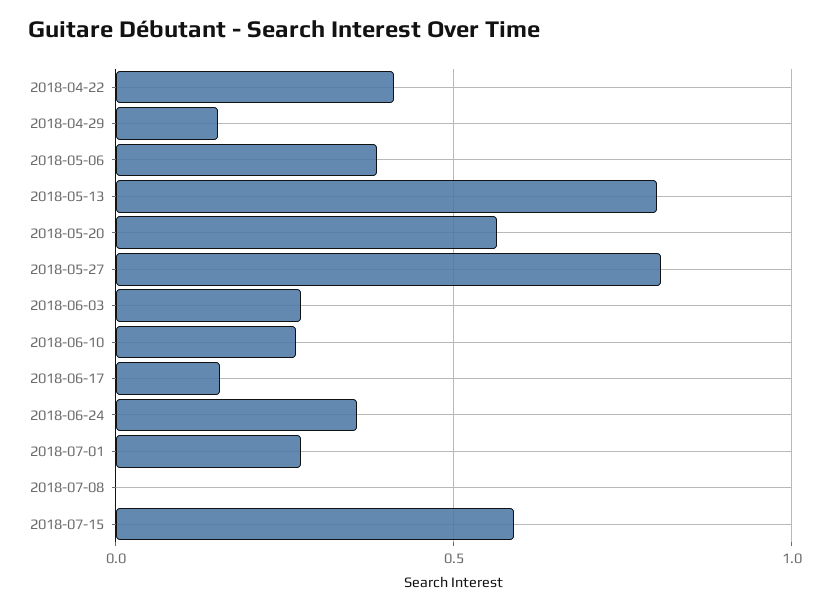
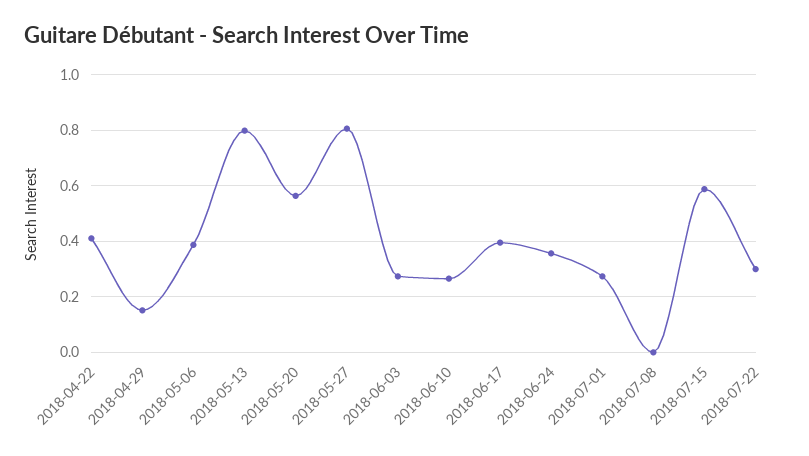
2018-06-17: 0.15 -> 0.4
2018-07-22: none -> 0.3

